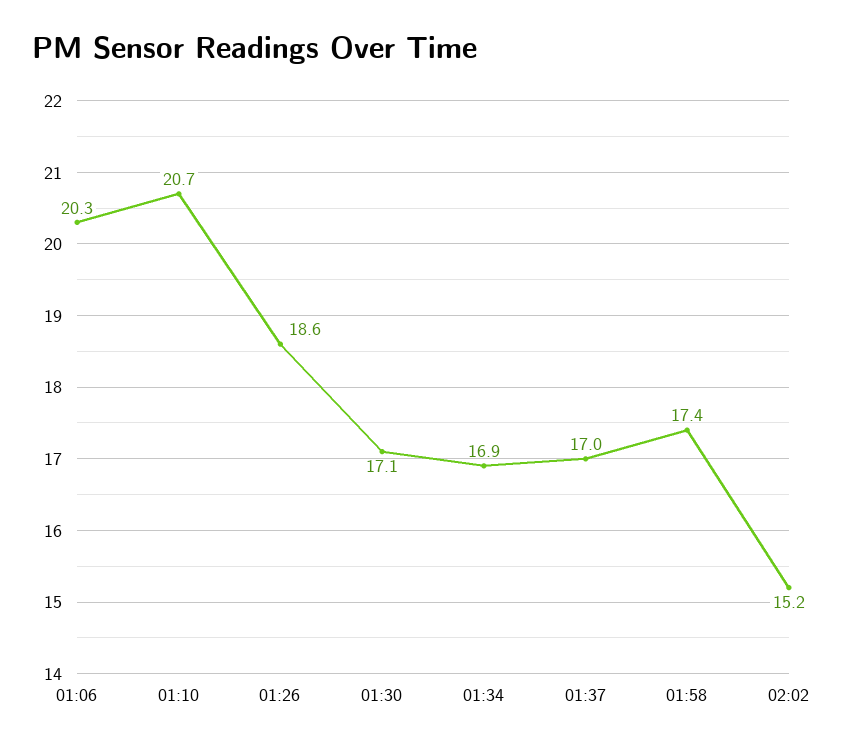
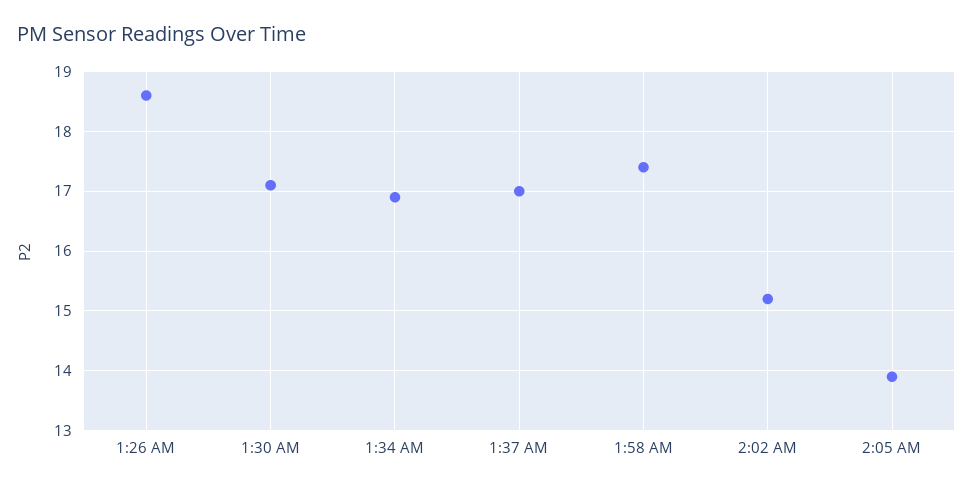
01:06: 20.3 -> none
01:10: 20.7 -> none
2:05 AM: none -> 14

